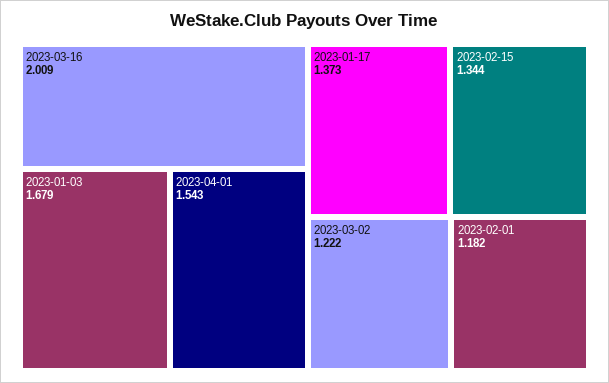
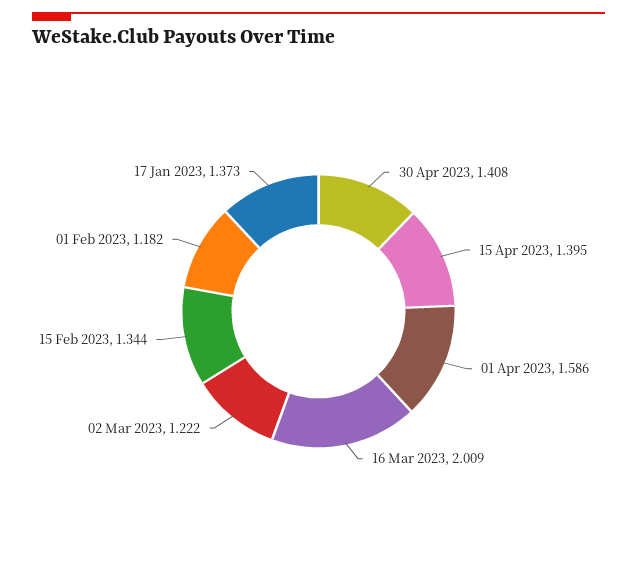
2023-01-03: 1.679 -> none
2023-04-01: 1.543 -> 1.586
30 Apr 2023: none -> 1.408
15 Apr 2023: none -> 1.395

